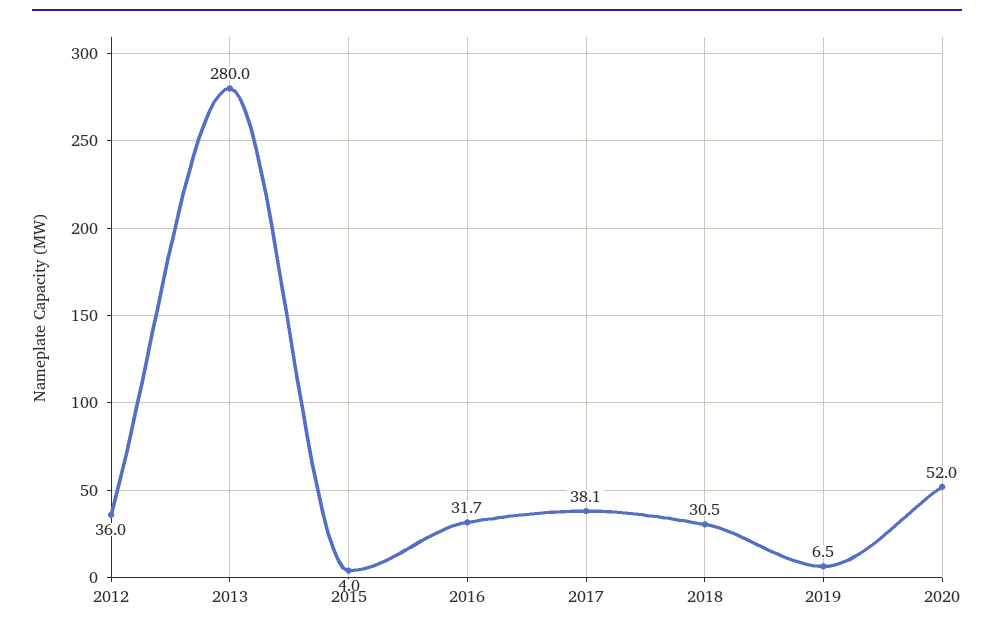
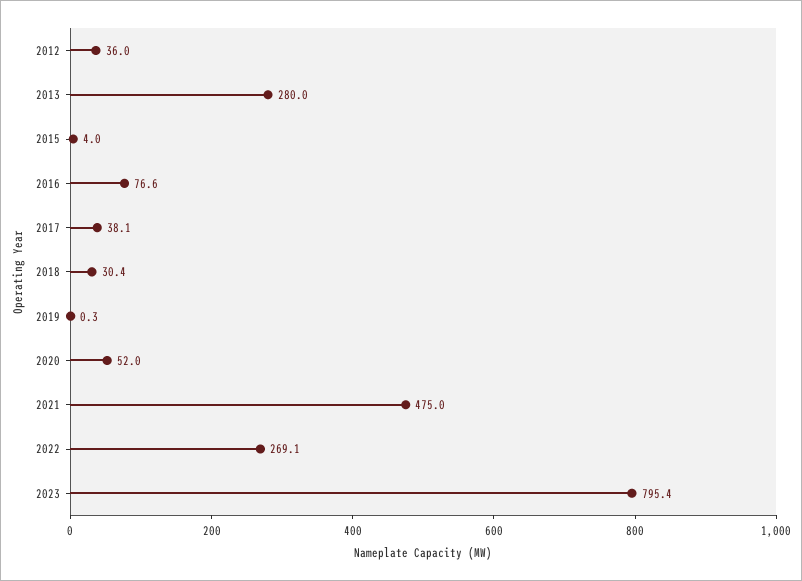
2016: 31.7 -> 76.6
2018: 30.5 -> 30.4
2019: 6.5 -> 0.3
2021: none -> 475
2022: none -> 269.1
2023: none -> 795.4

